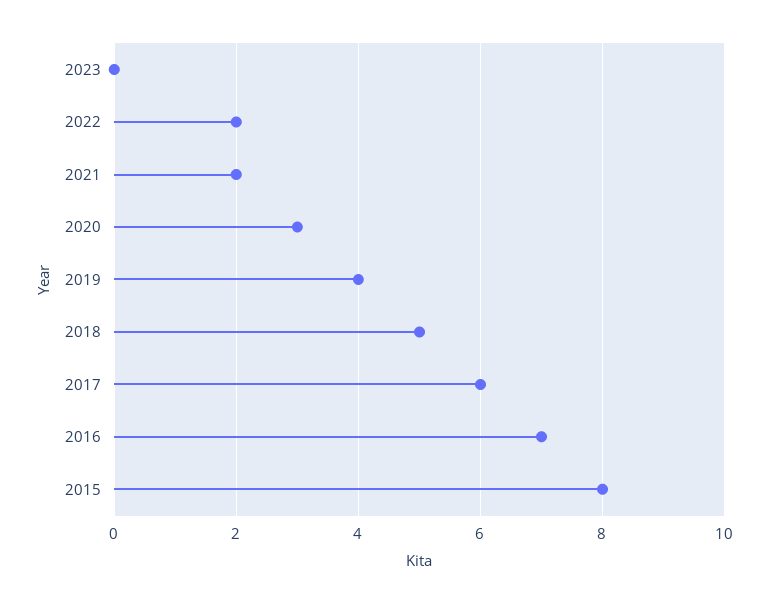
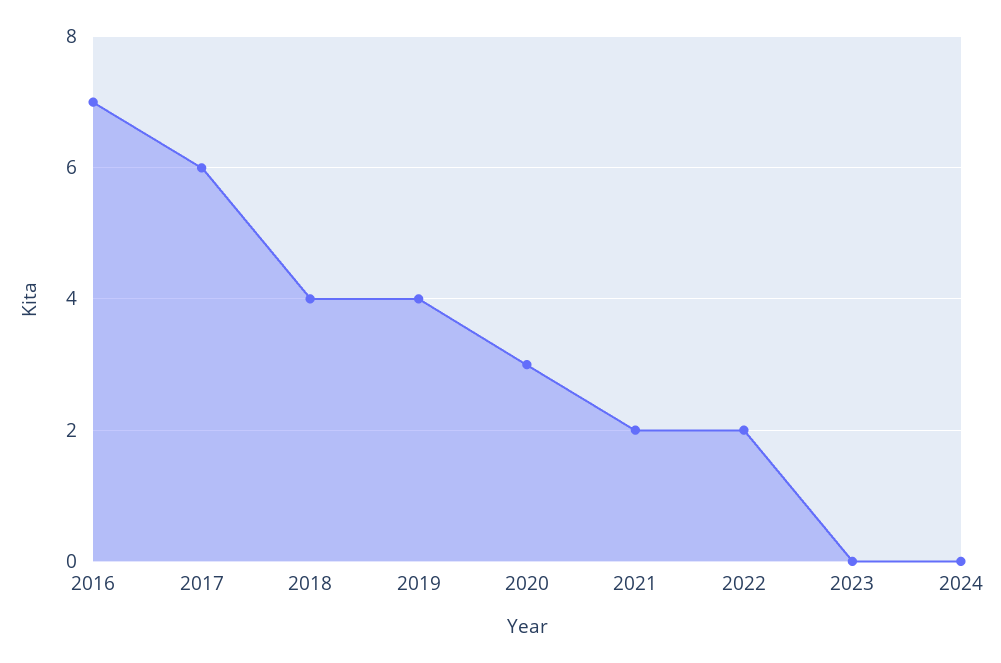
2018: 5 -> 4
2015: 8 -> none
2024: none -> 0

